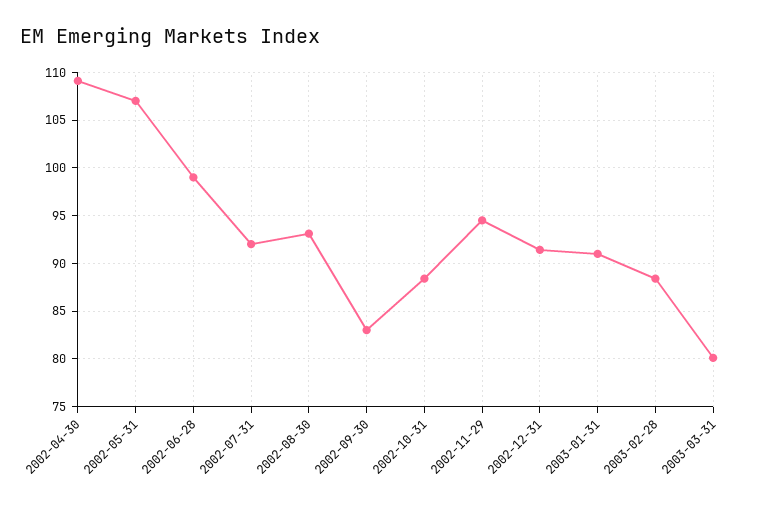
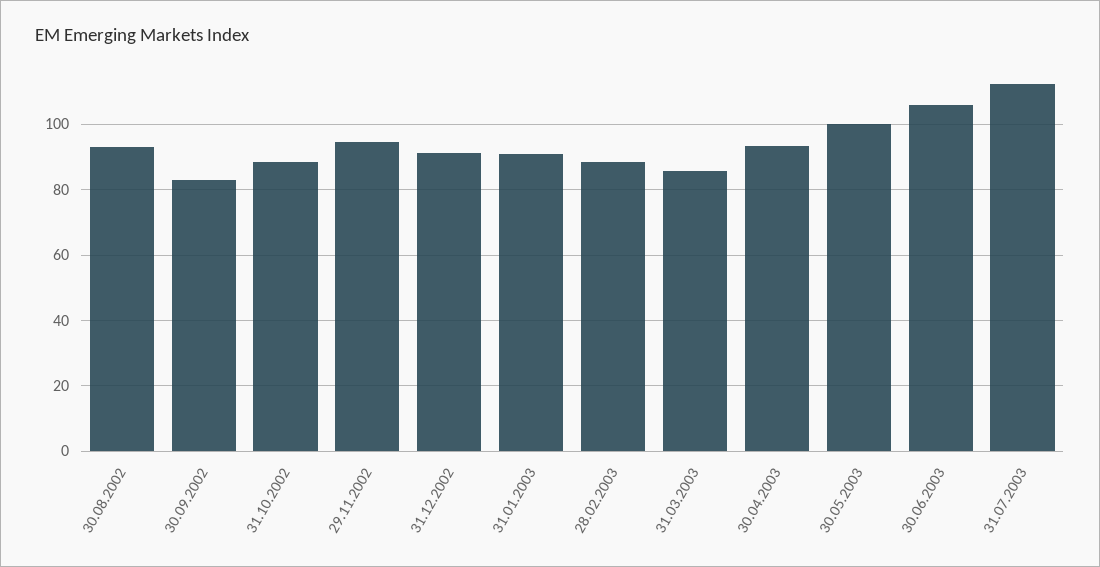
2002-04-30: 109 -> none
2002-05-31: 107 -> none
2002-06-28: 99 -> none
2002-07-31: 92 -> none
2003-03-31: 80 -> 86
30.04.2003: none -> 94
30.05.2003: none -> 100
30.06.2003: none -> 106
31.07.2003: none -> 112

